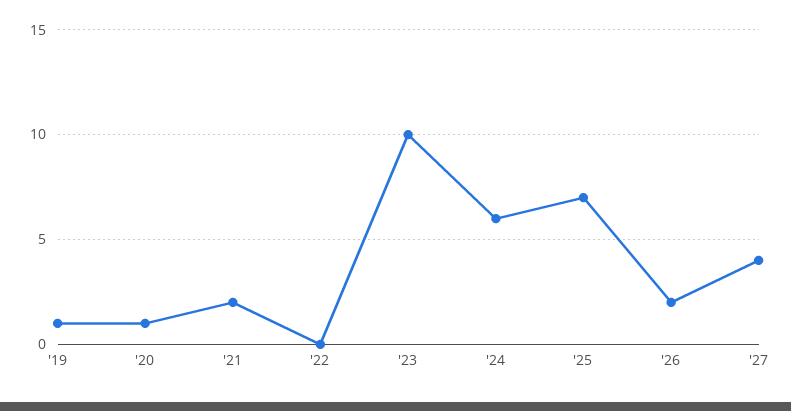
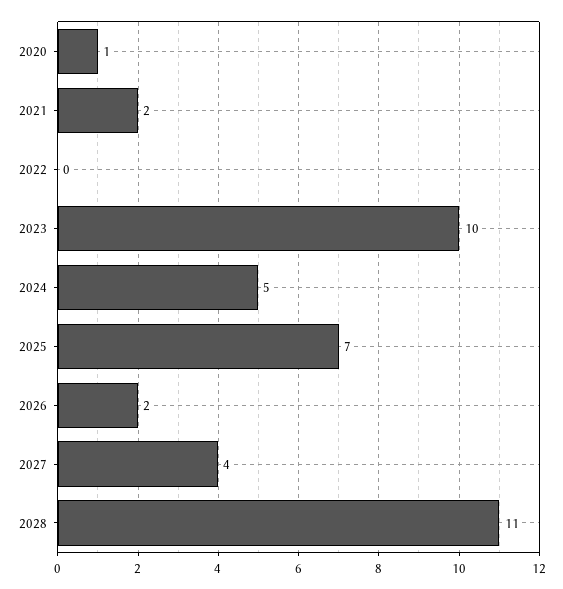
'19: 1 -> none
'24: 6 -> 5
2028: none -> 11

